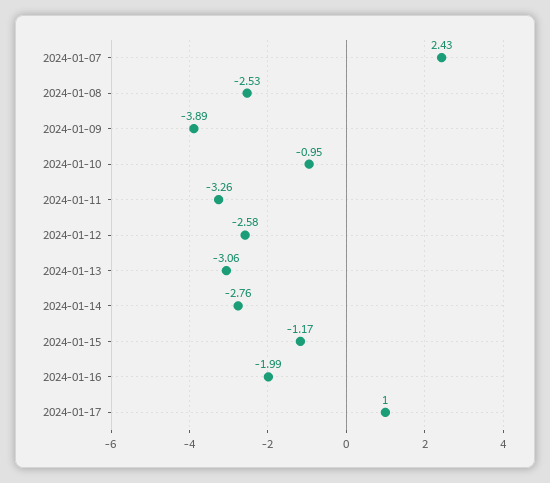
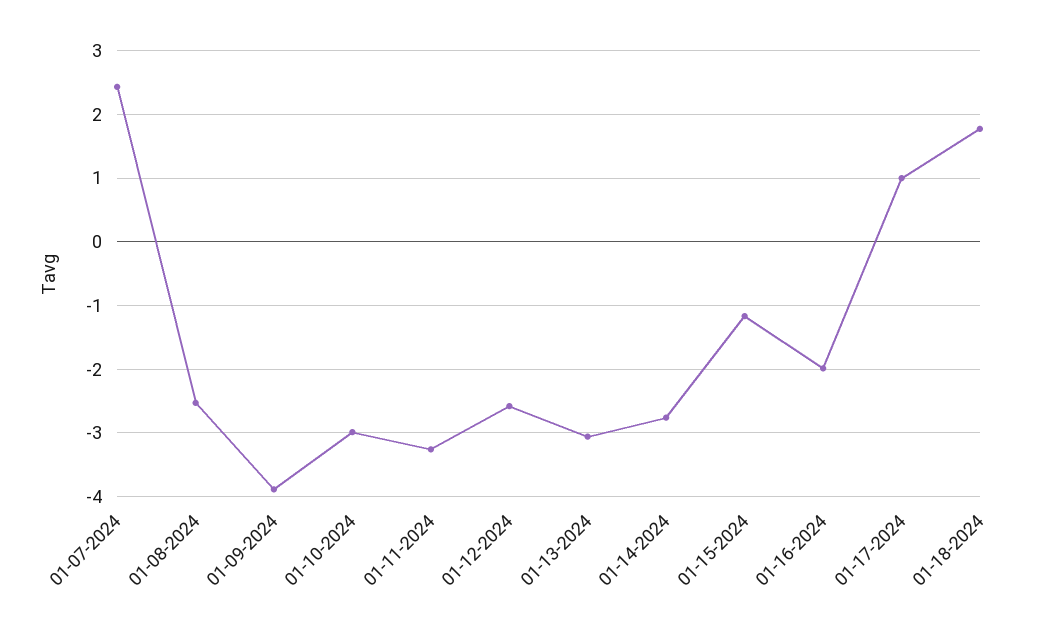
2024-01-10: -0.95 -> -3
01-18-2024: none -> 1.8

